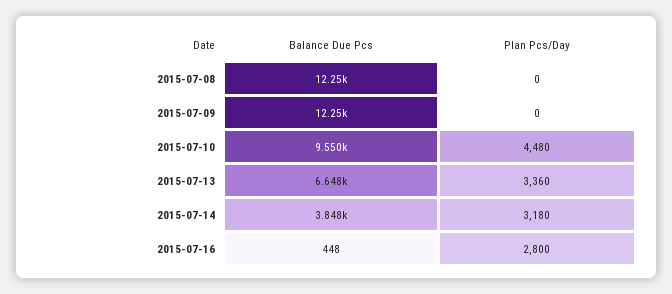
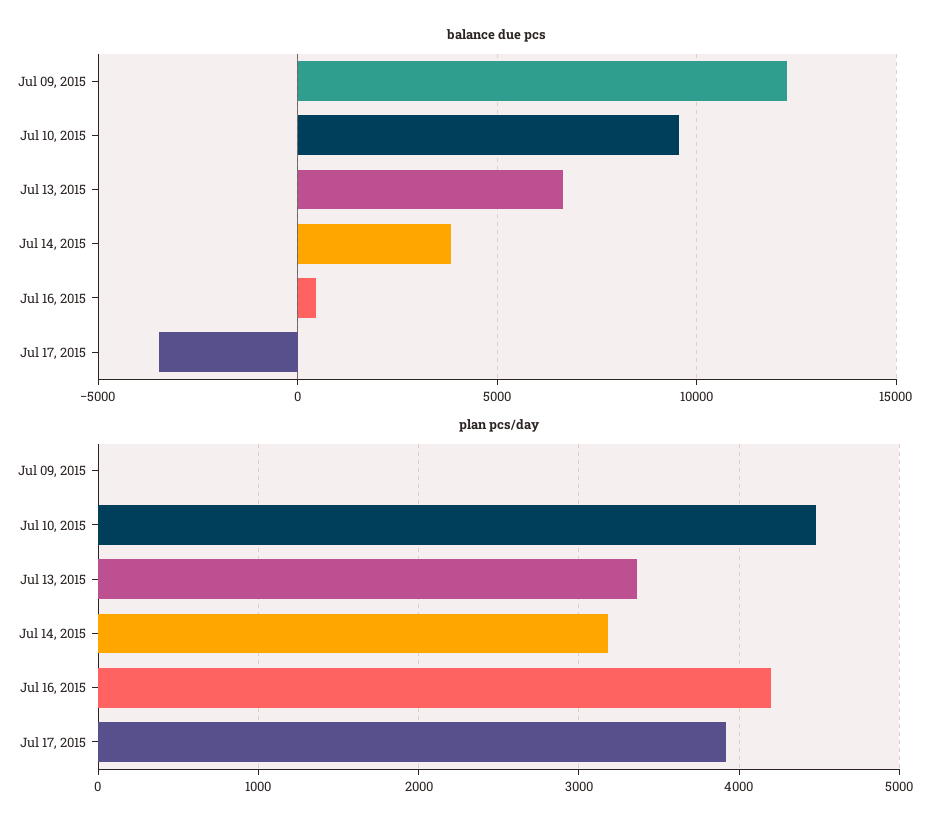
Balance Due Pcs, 2015-07-08: 12250 -> none
Plan Pcs/Day, 2015-07-08: 0 -> none
Plan Pcs/Day, 2015-07-16: 2800 -> 4200
Balance Due Pcs, Jul 17, 2015: none -> -3500
Plan Pcs/Day, Jul 17, 2015: none -> 3900

